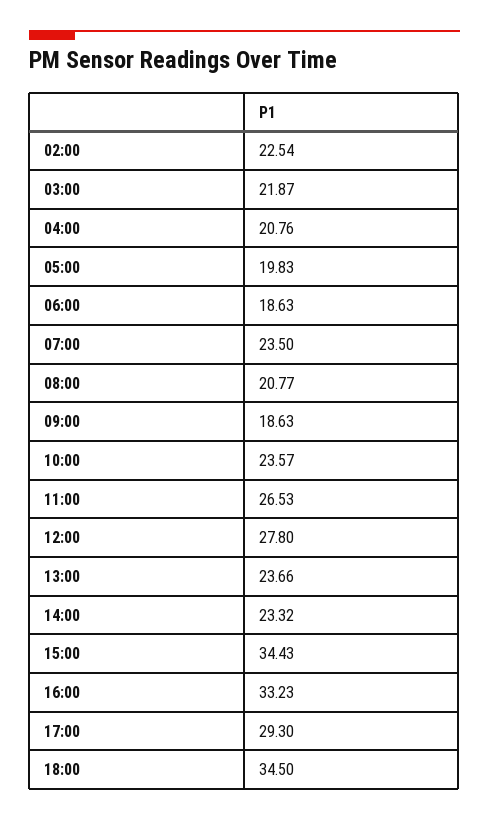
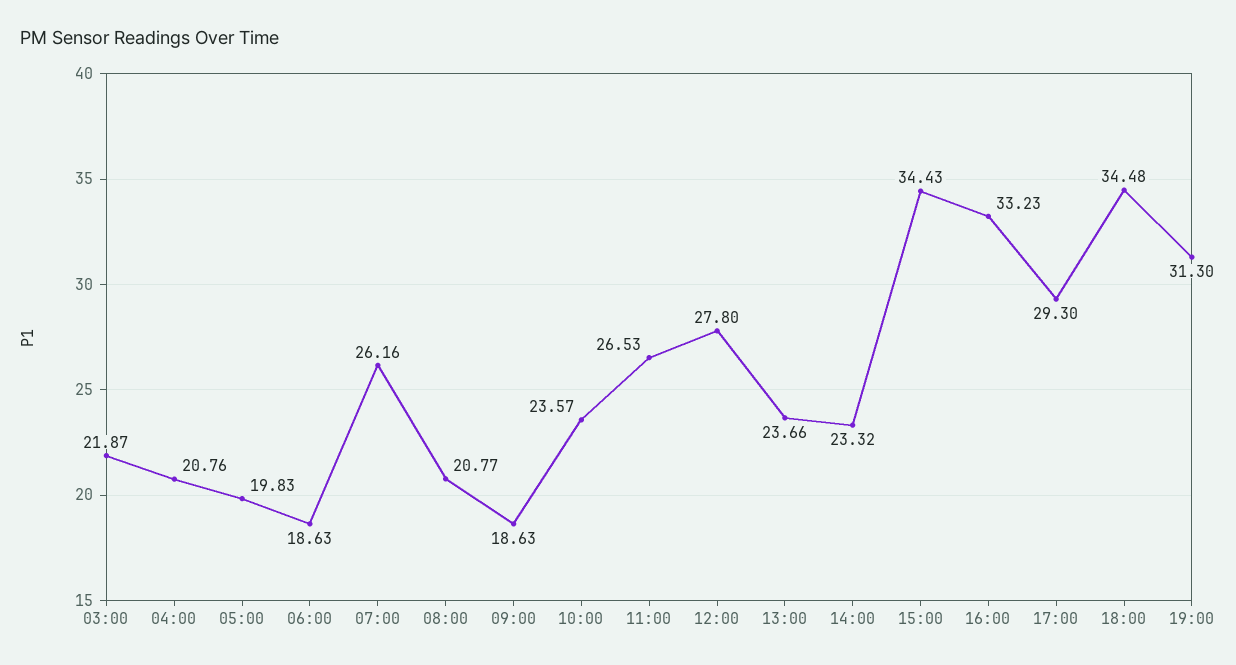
02:00: 22.54 -> none
07:00: 23.5 -> 26.16
18:00: 34.5 -> 34.48
19:00: none -> 31.3

